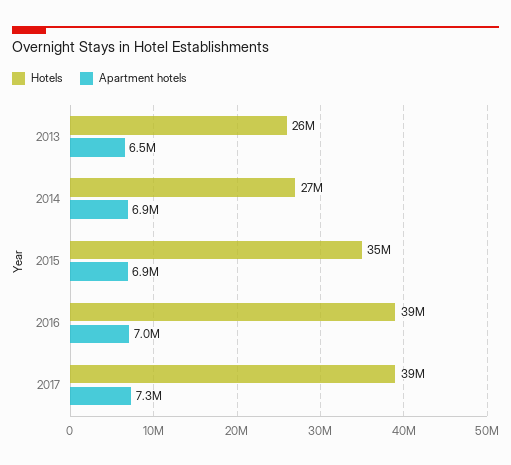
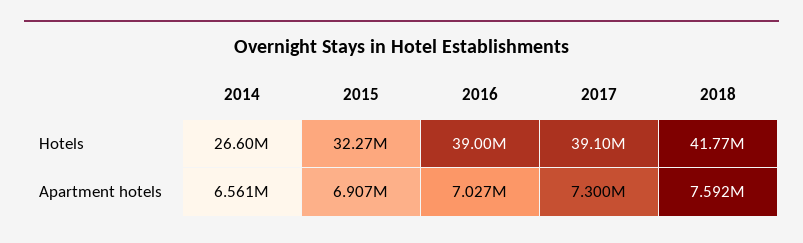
Hotels, 2013: 26000000 -> none
Apartment hotels, 2013: 6500000 -> none
Apartment hotels, 2014: 6900000 -> 6561000
Hotels, 2015: 35000000 -> 32270000
Hotels, 2018: none -> 41770000
Apartment hotels, 2018: none -> 7592000

